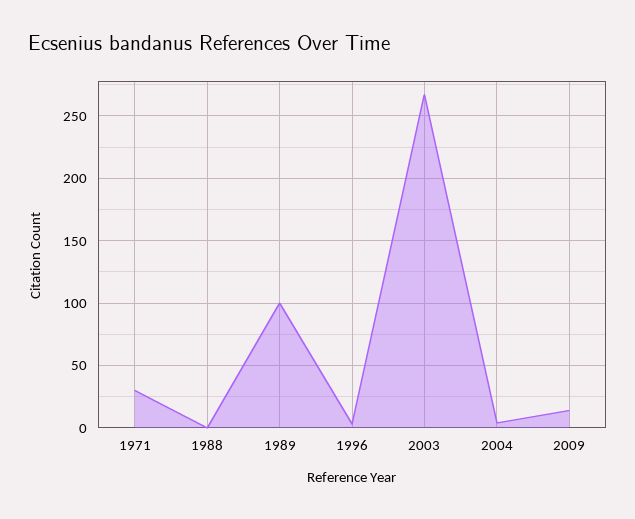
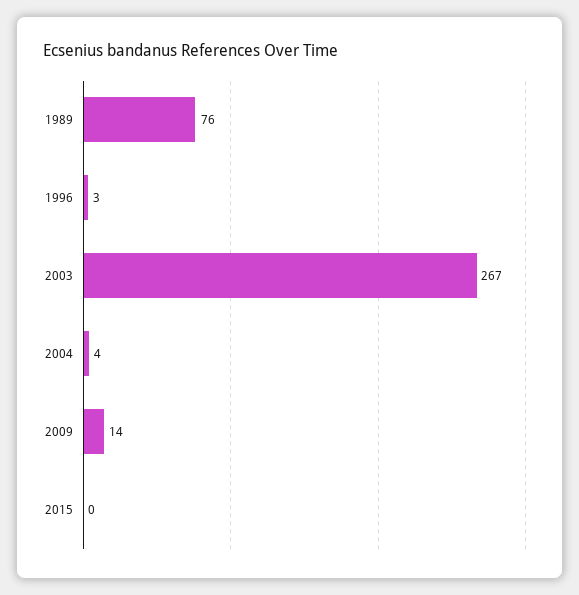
1971: 30 -> none
1988: 0 -> none
1989: 100 -> 76
2015: none -> 0

